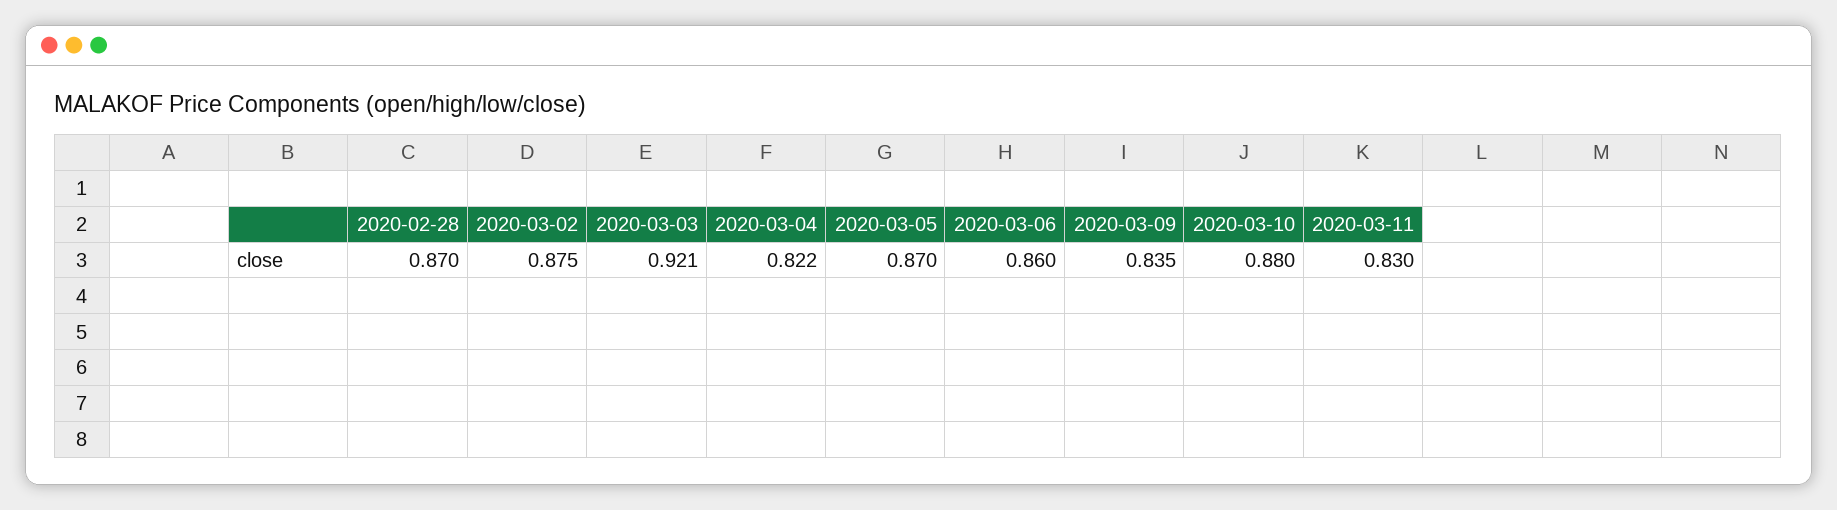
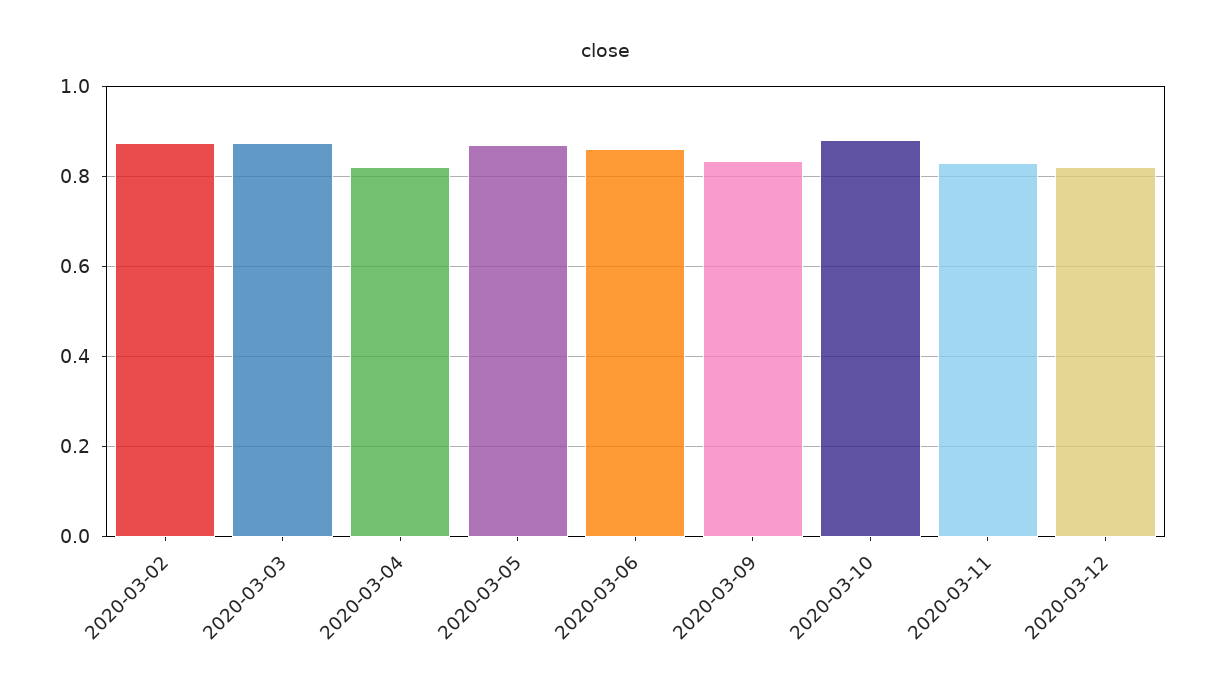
2020-02-28: 0.87 -> none
2020-03-03: 0.921 -> 0.88
2020-03-12: none -> 0.82

